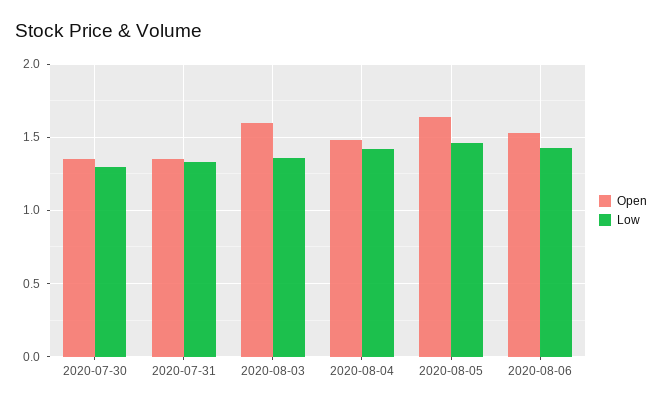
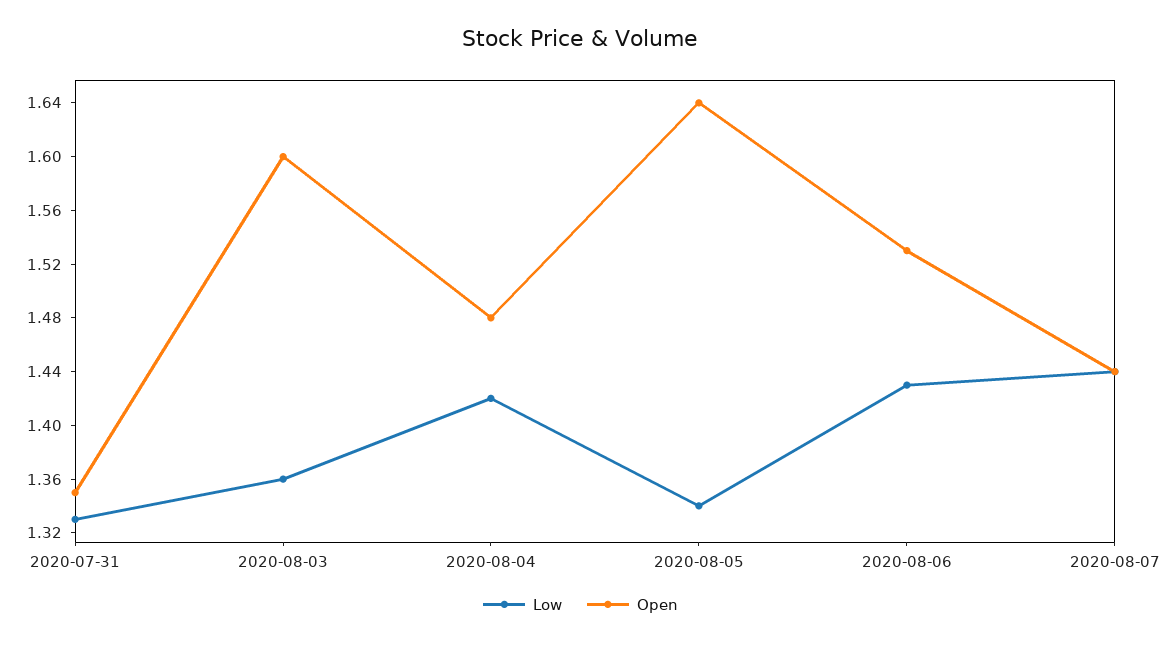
Open, 2020-07-30: 1.35 -> none
Low, 2020-07-30: 1.3 -> none
Low, 2020-08-05: 1.45 -> 1.34
Low, 2020-08-07: none -> 1.44
Open, 2020-08-07: none -> 1.44

